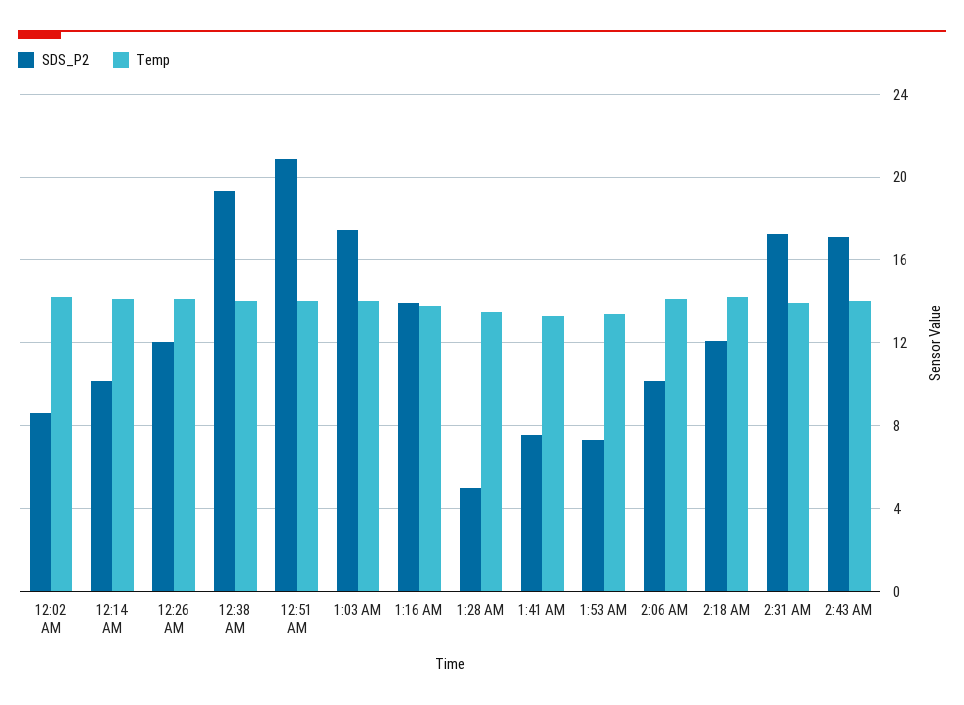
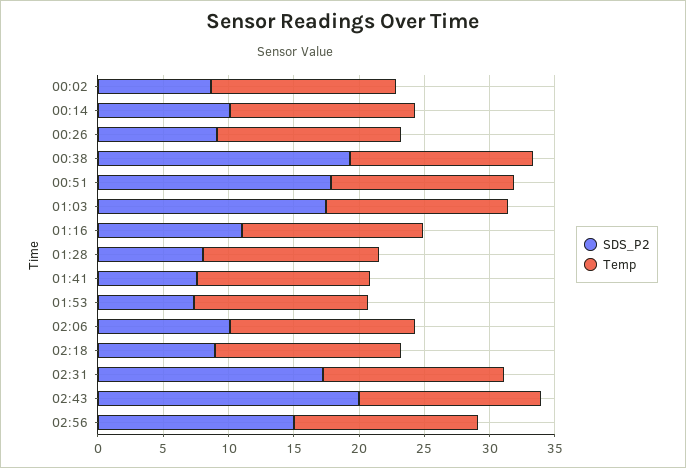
SDS_P2, 12:26 AM: 12 -> 9
SDS_P2, 12:51 AM: 21 -> 18
SDS_P2, 1:16 AM: 14 -> 11
SDS_P2, 1:28 AM: 5 -> 8
SDS_P2, 2:18 AM: 12 -> 9
SDS_P2, 2:43 AM: 17 -> 20
SDS_P2, 02:56: none -> 15
Temp, 02:56: none -> 14

